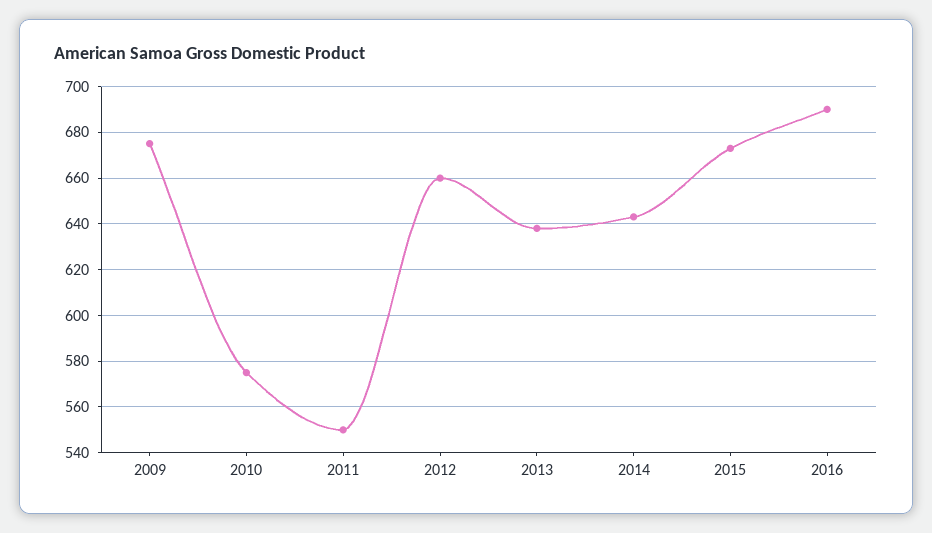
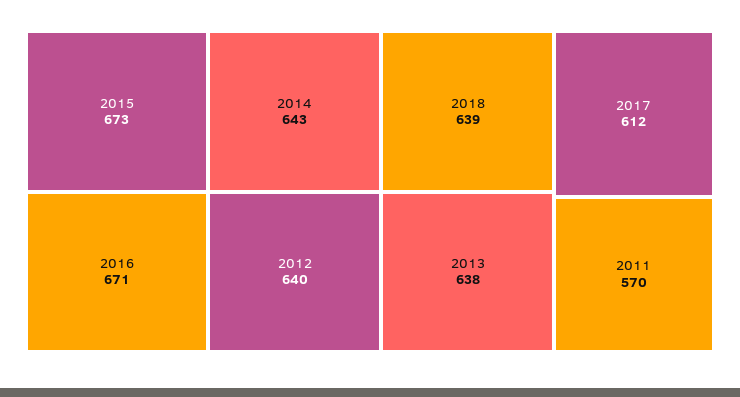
2009: 675 -> none
2010: 575 -> none
2011: 550 -> 570
2012: 660 -> 640
2016: 690 -> 671
2018: none -> 639
2017: none -> 612

